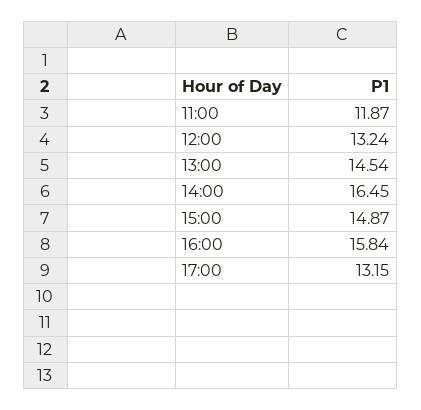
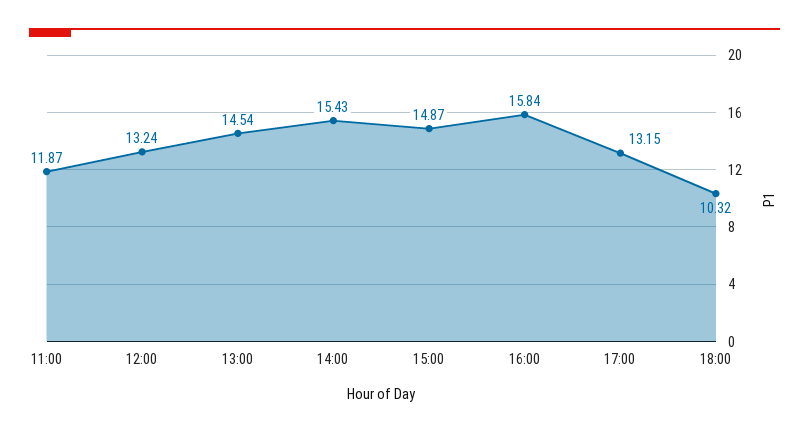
14:00: 16.45 -> 15.43
18:00: none -> 10.32

